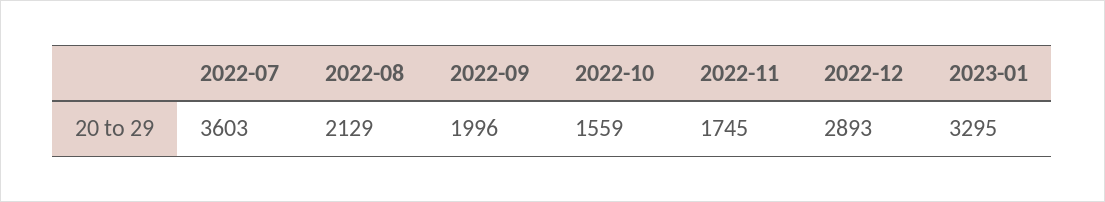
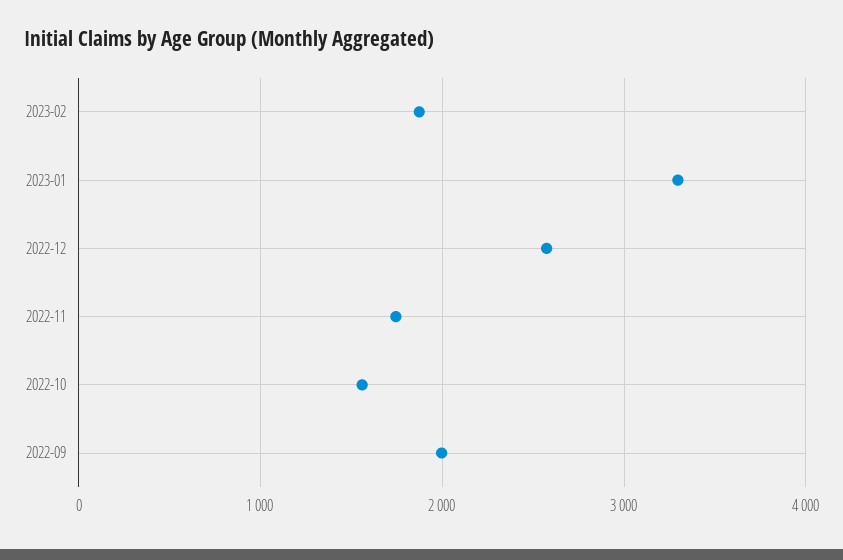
2022-07: 3603 -> none
2022-08: 2129 -> none
2022-12: 2893 -> 2600
2023-02: none -> 1900

